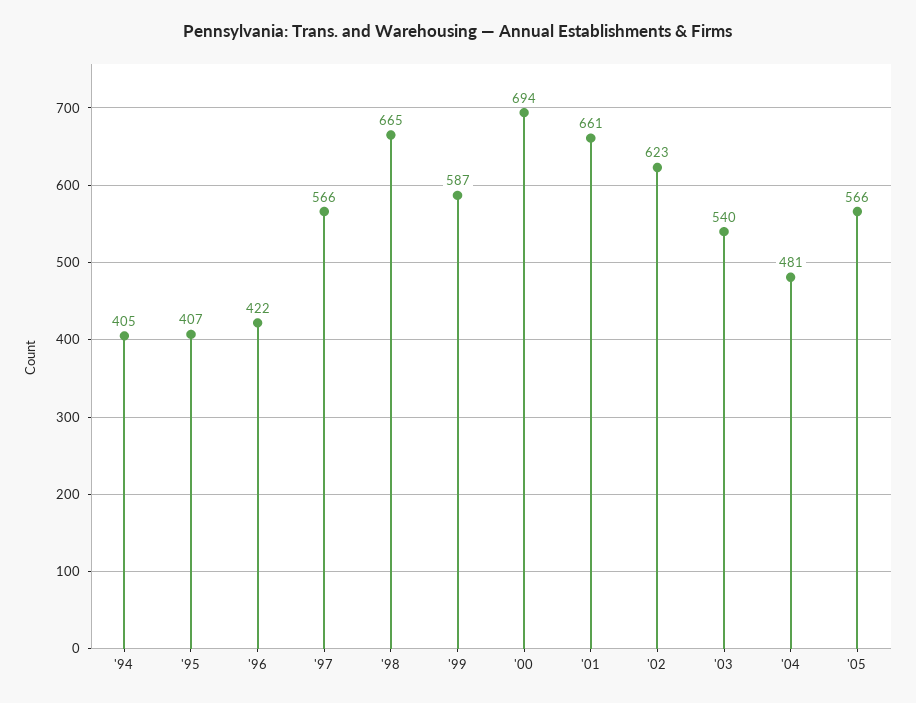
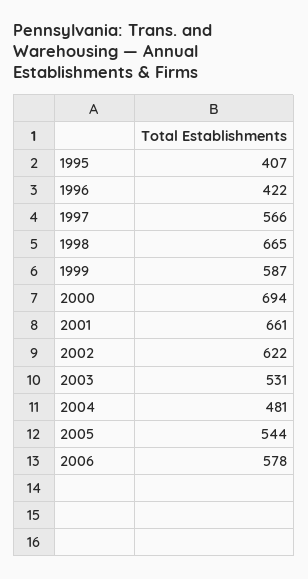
'94: 405 -> none
'02: 623 -> 622
'03: 540 -> 531
'05: 566 -> 544
2006: none -> 578

